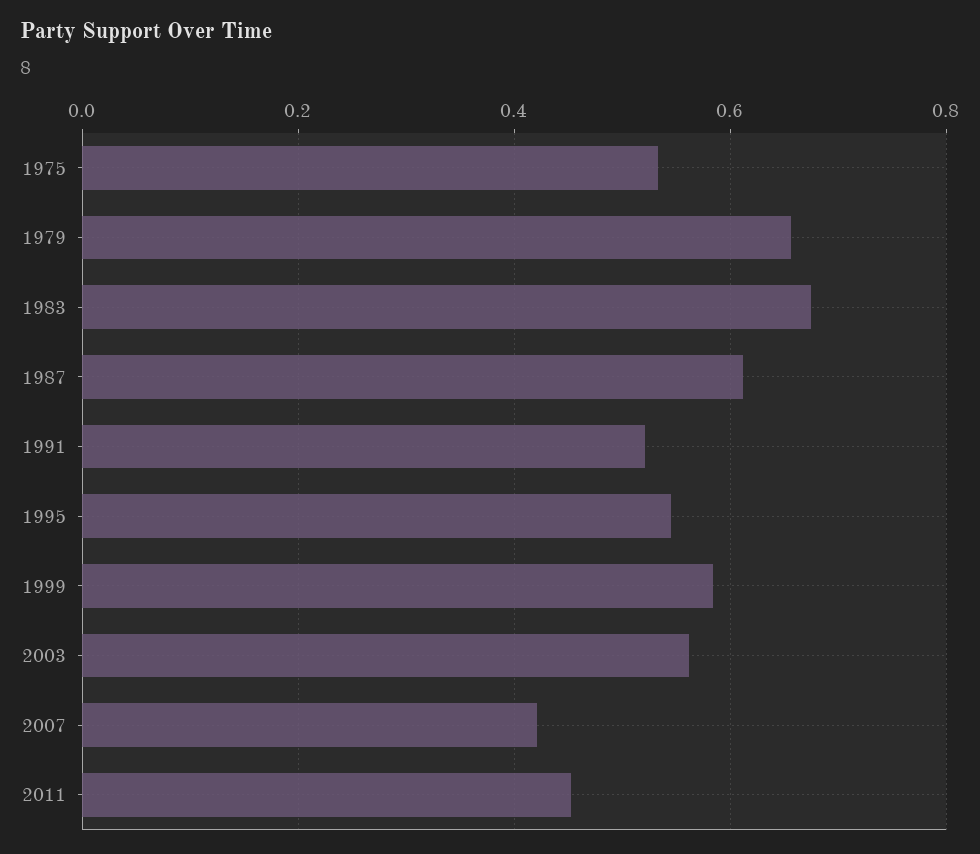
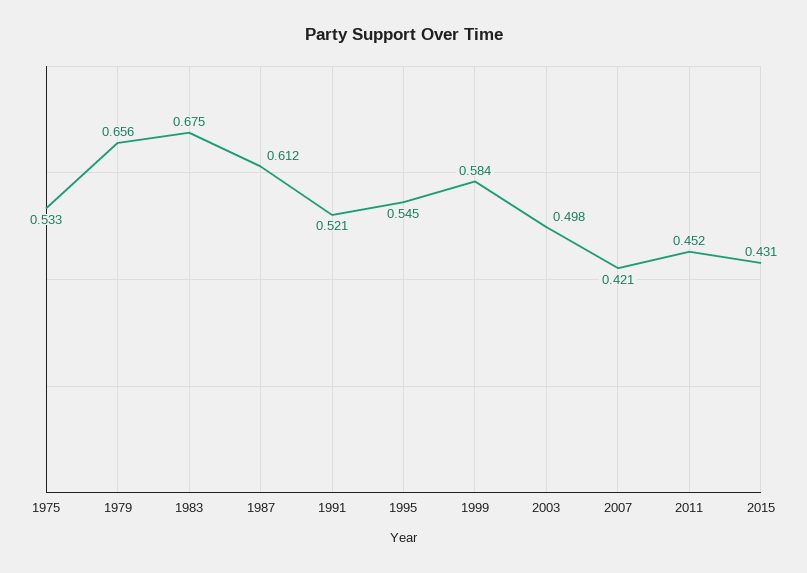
2003: 0.56 -> 0.498
2015: none -> 0.431

